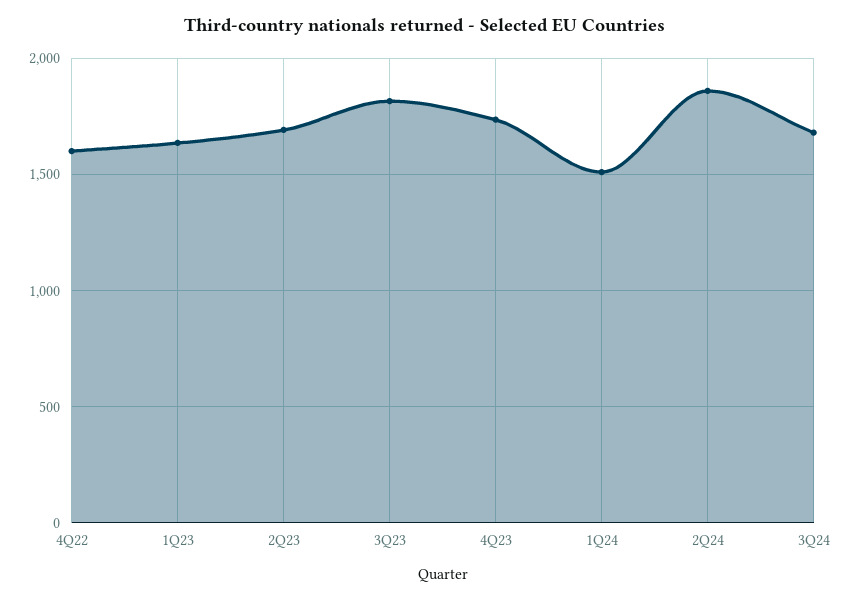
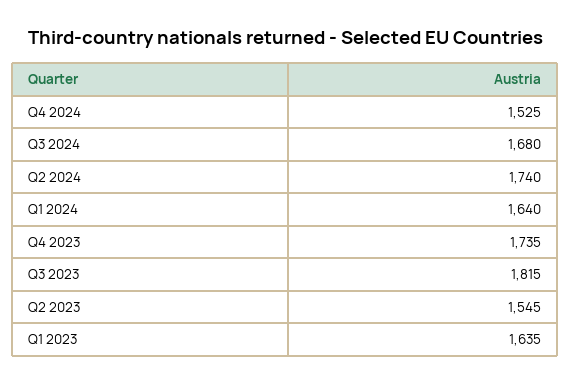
4Q22: 1600 -> none
2Q23: 1700 -> 1545
1Q24: 1500 -> 1640
2Q24: 1850 -> 1740
Q4 2024: none -> 1525

